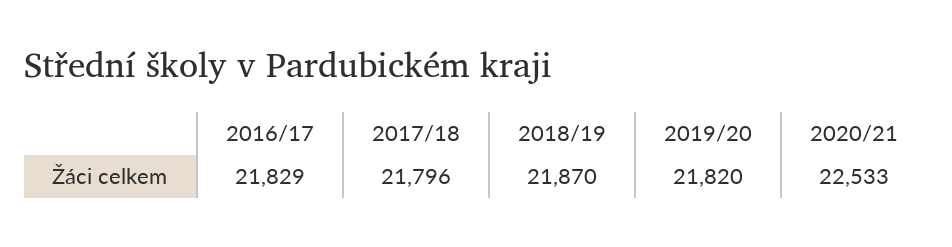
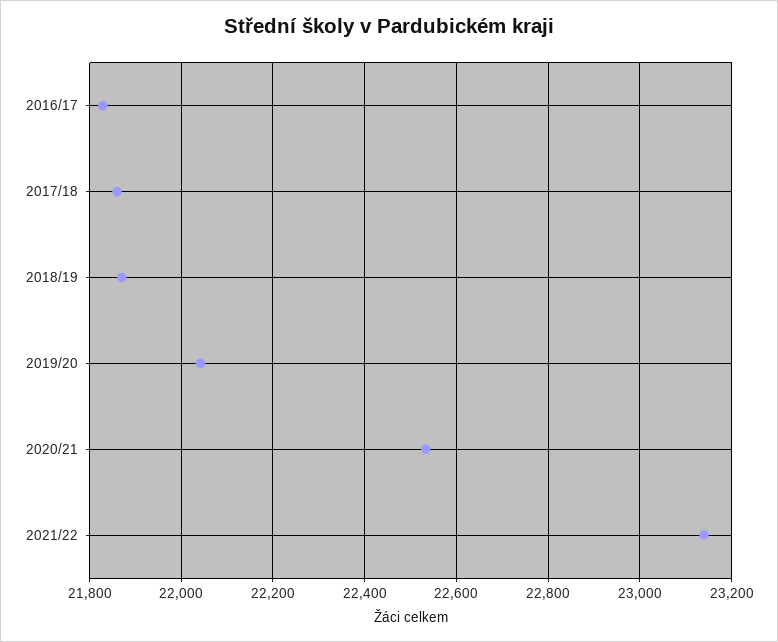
2017/18: 21796 -> 21860
2019/20: 21820 -> 22040
2021/22: none -> 23140

